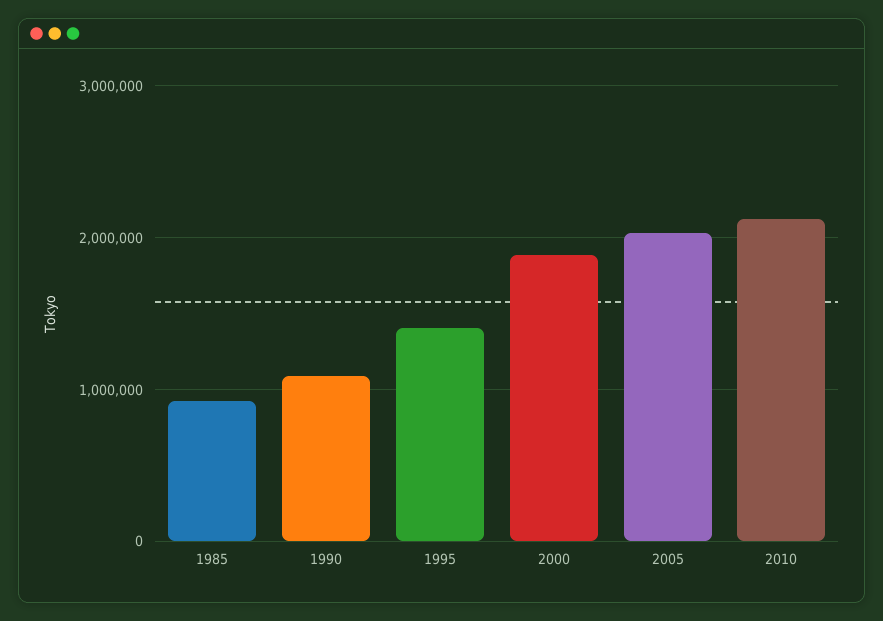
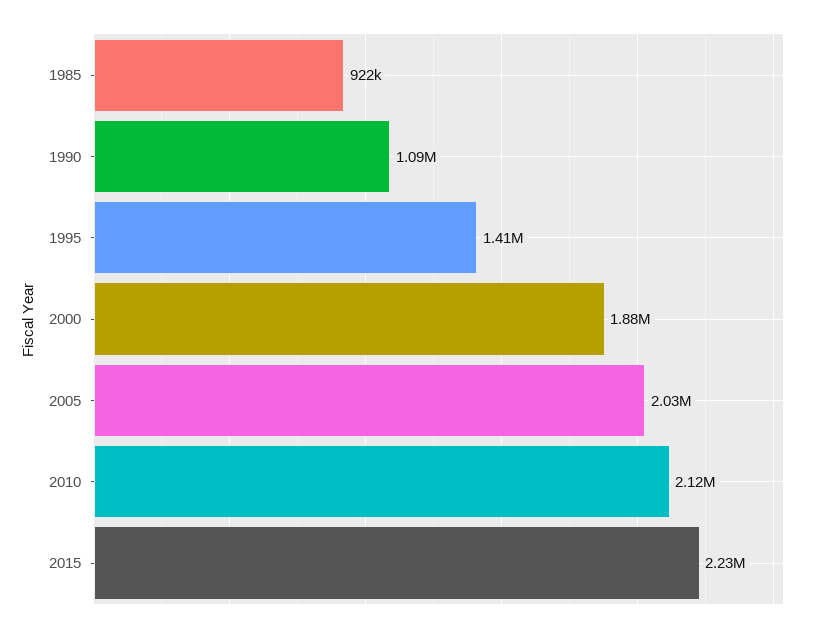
2015: none -> 2230000

